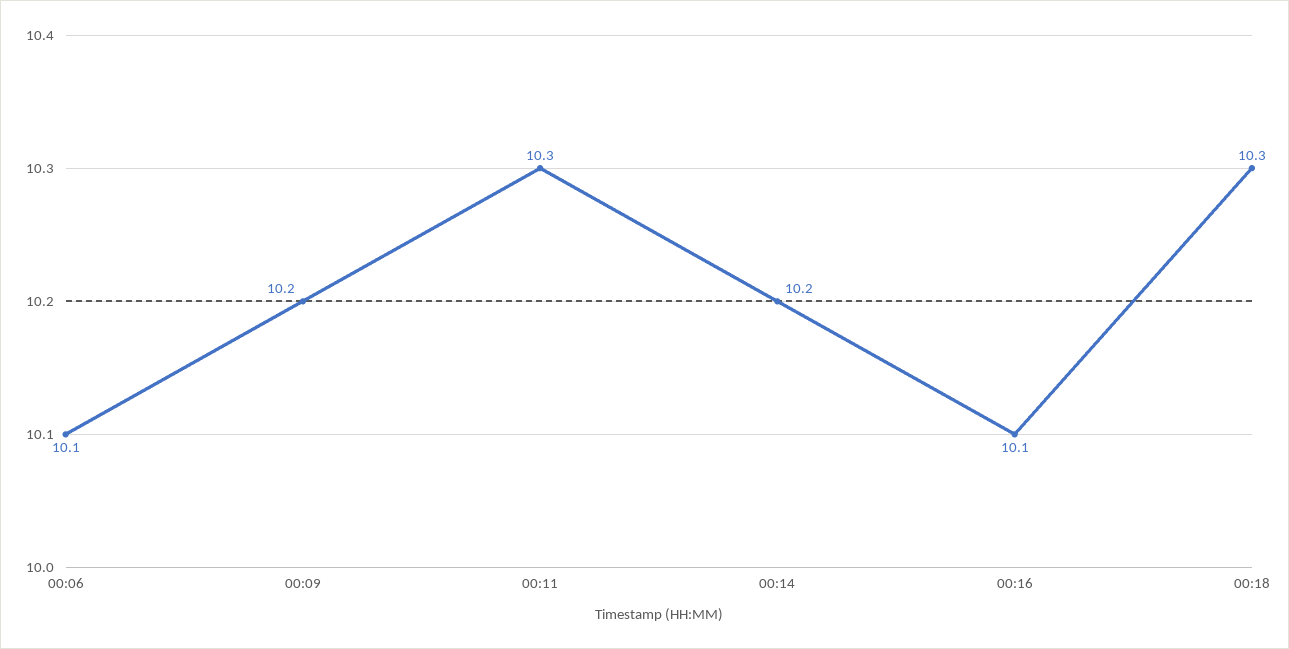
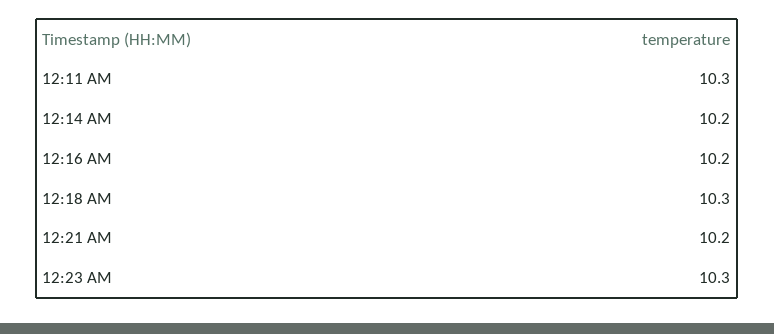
00:06: 10.1 -> none
00:09: 10.2 -> none
00:16: 10.1 -> 10.2
12:21 AM: none -> 10.2
12:23 AM: none -> 10.3

